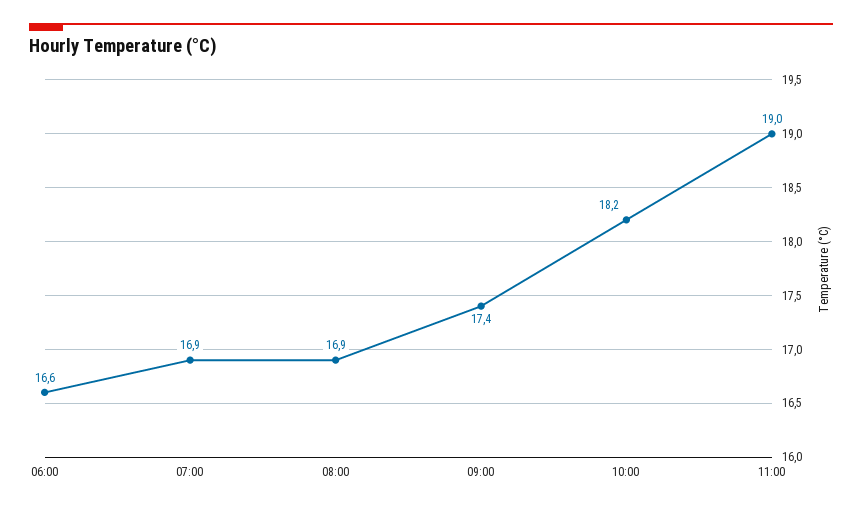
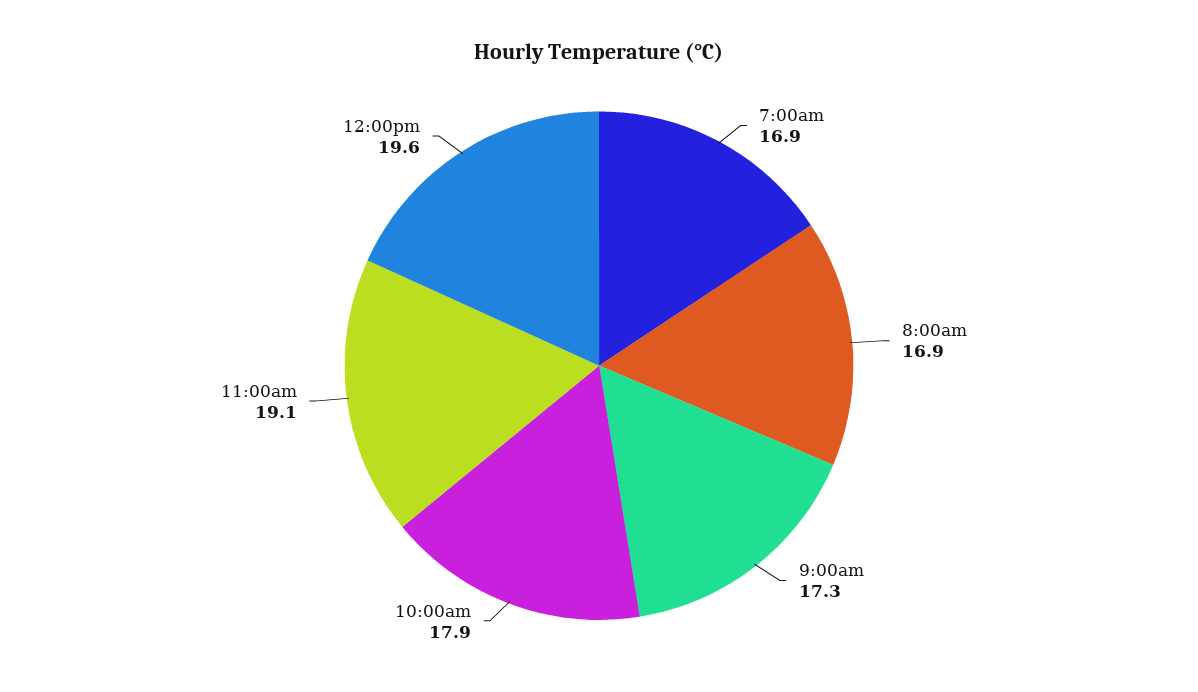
06:00: 16.6 -> none
09:00: 17.4 -> 17.3
10:00: 18.2 -> 17.9
11:00: 19 -> 19.1
12:00pm: none -> 19.6

